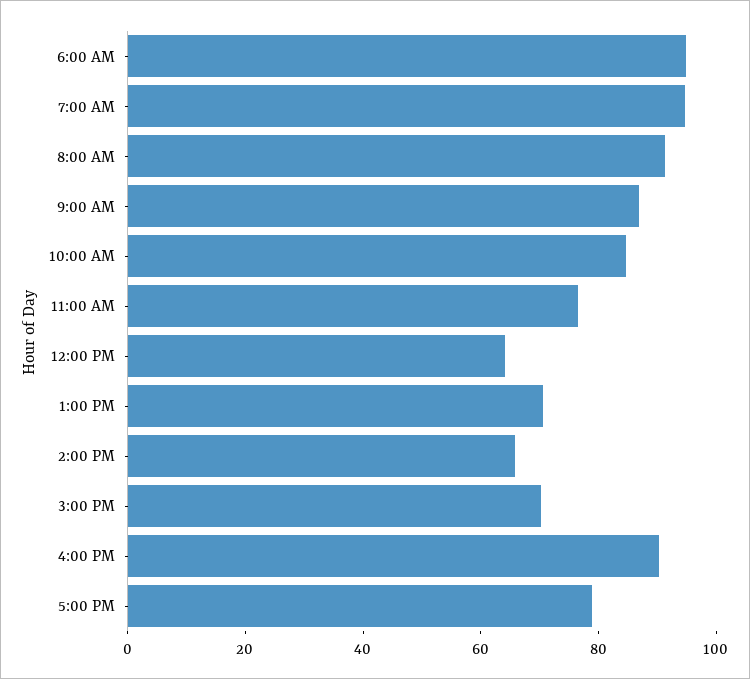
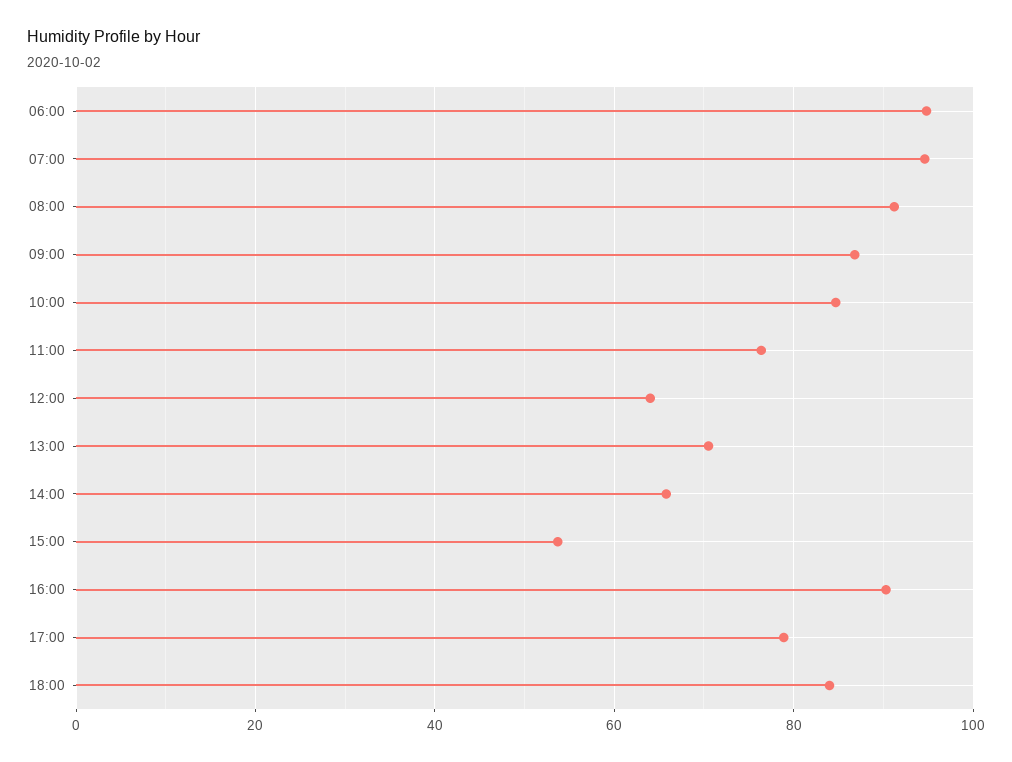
3:00 PM: 70 -> 54
18:00: none -> 84

